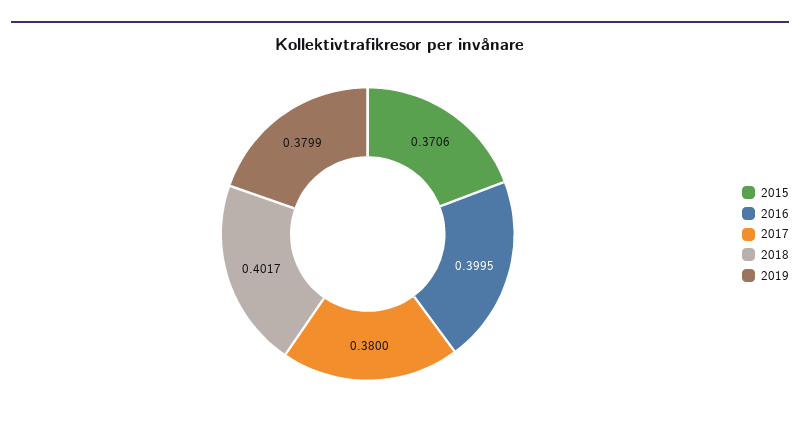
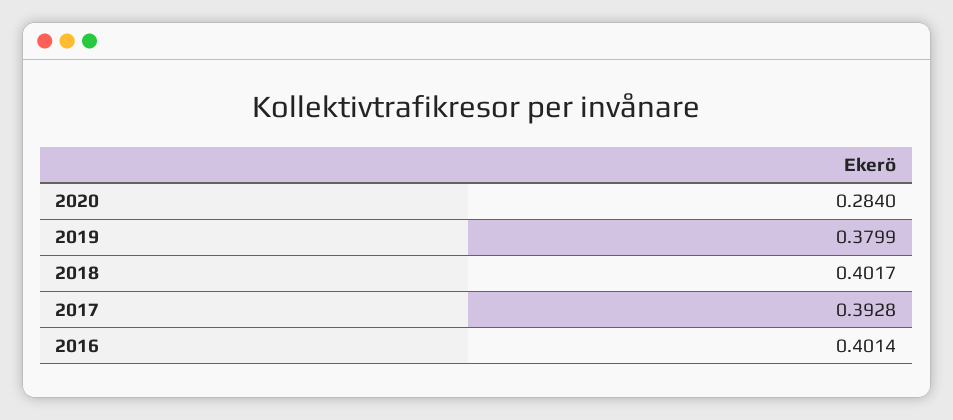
2015: 0.3706 -> none
2016: 0.3995 -> 0.4014
2017: 0.38 -> 0.3928
2020: none -> 0.284

